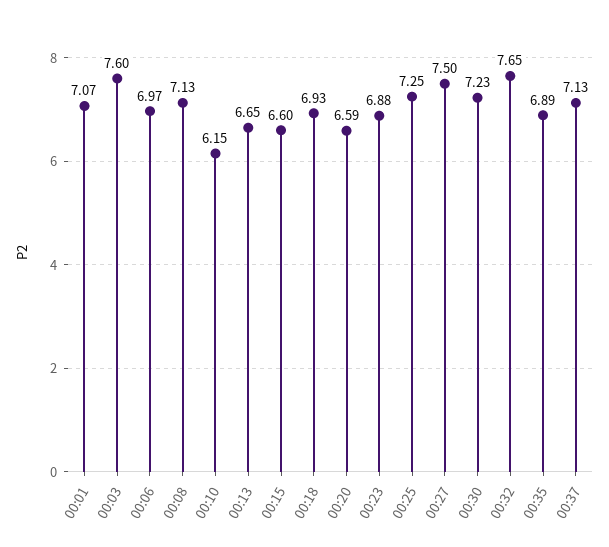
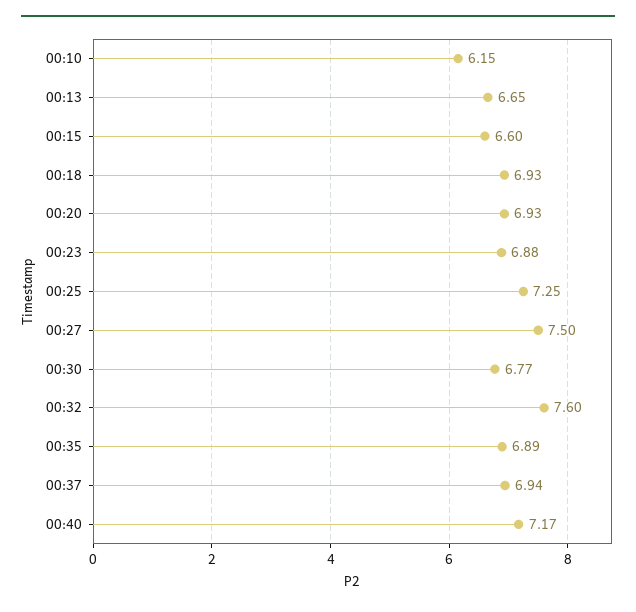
00:01: 7.07 -> none
00:03: 7.6 -> none
00:06: 6.97 -> none
00:08: 7.13 -> none
00:20: 6.59 -> 6.93
00:30: 7.23 -> 6.77
00:32: 7.65 -> 7.6
00:37: 7.13 -> 6.94
00:40: none -> 7.17

